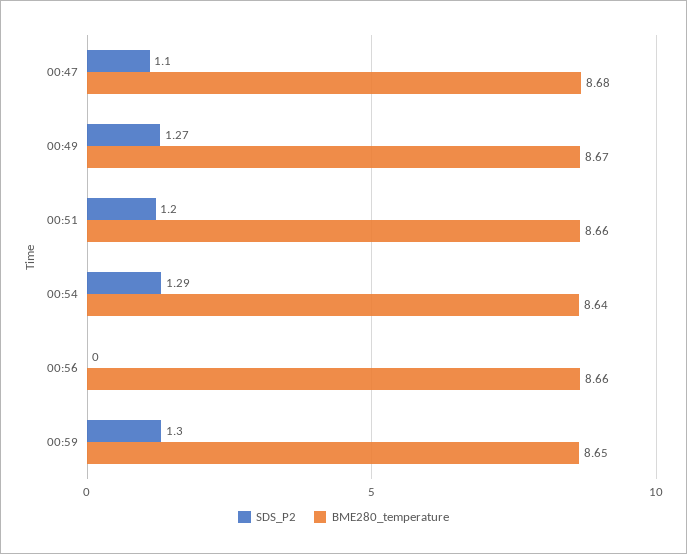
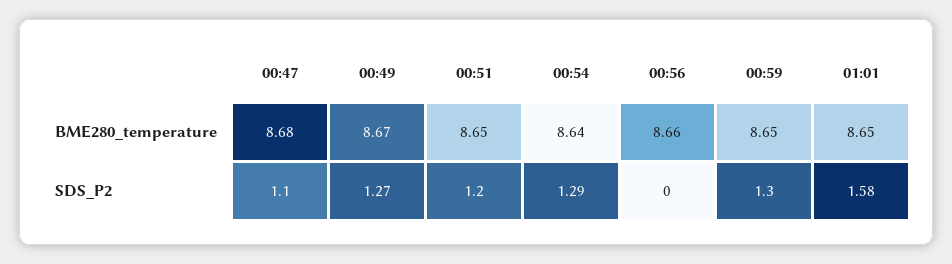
BME280_temperature, 00:51: 8.66 -> 8.65
BME280_temperature, 01:01: none -> 8.65
SDS_P2, 01:01: none -> 1.58

